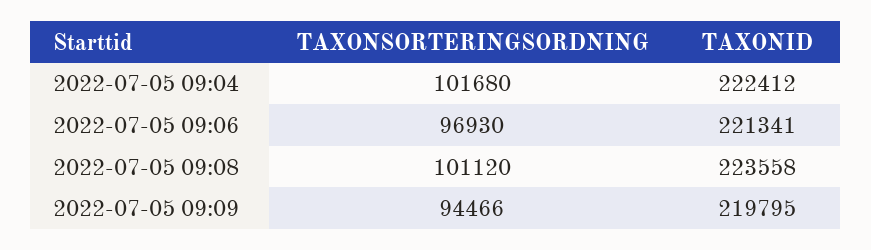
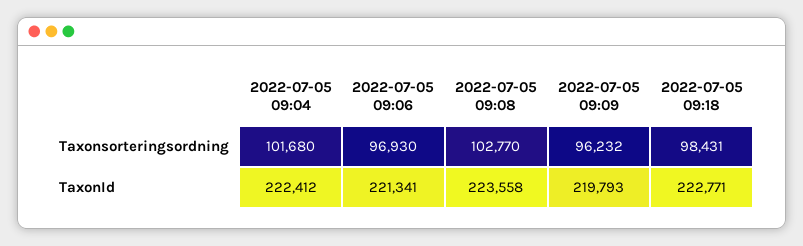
TAXONSORTERINGSORDNING, 2022-07-05 09:08: 101120 -> 102770
TAXONSORTERINGSORDNING, 2022-07-05 09:09: 94466 -> 96232
TAXONID, 2022-07-05 09:09: 219795 -> 219793
TAXONSORTERINGSORDNING, 2022-07-05 09:18: none -> 98431
TAXONID, 2022-07-05 09:18: none -> 222771

